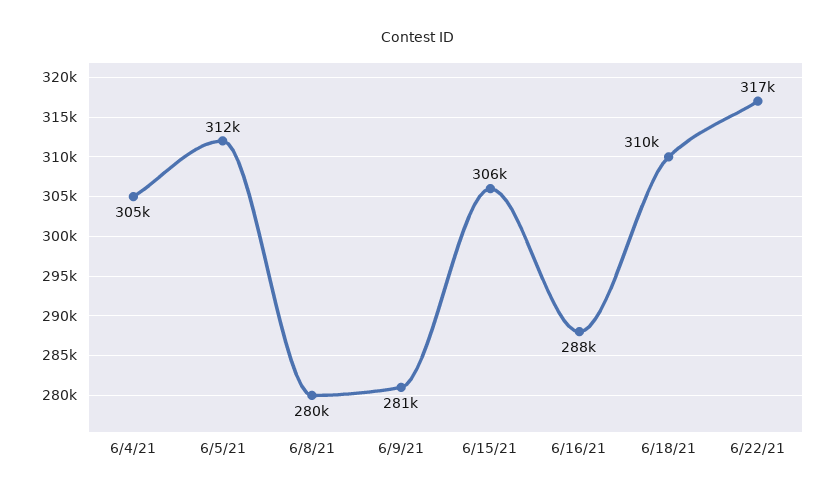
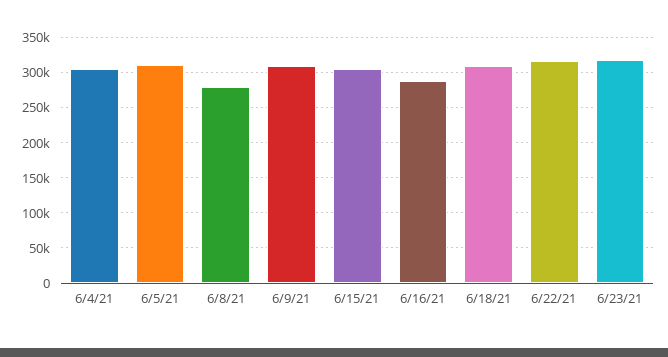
6/9/21: 281000 -> 310000
6/23/21: none -> 320000

